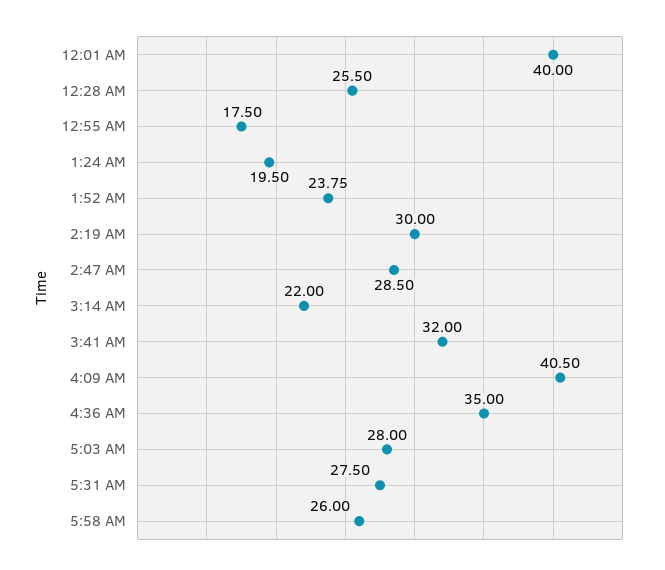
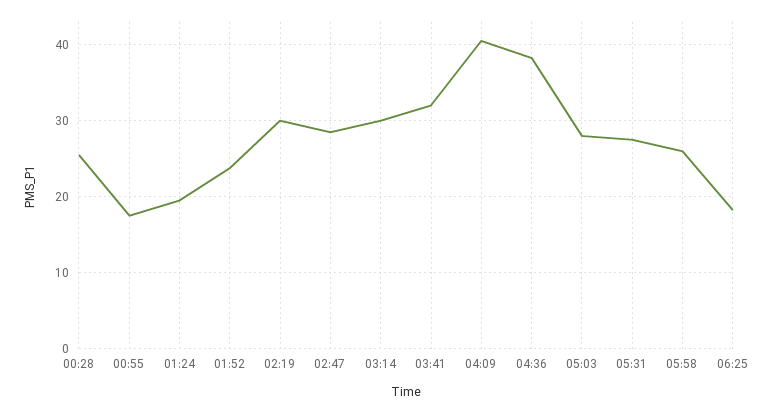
12:01 AM: 40 -> none
3:14 AM: 22 -> 30
4:36 AM: 35 -> 38
06:25: none -> 18

